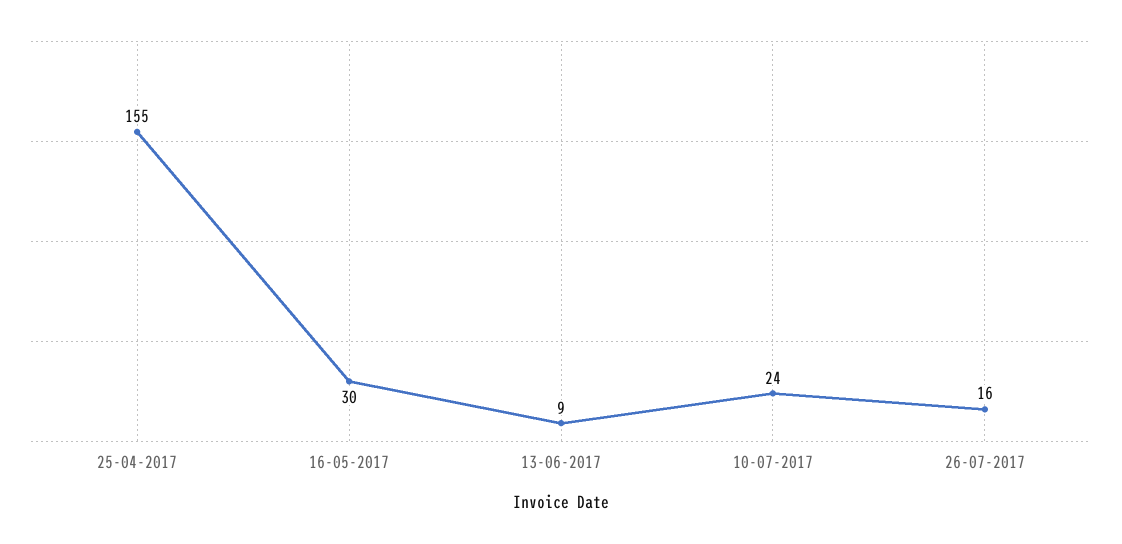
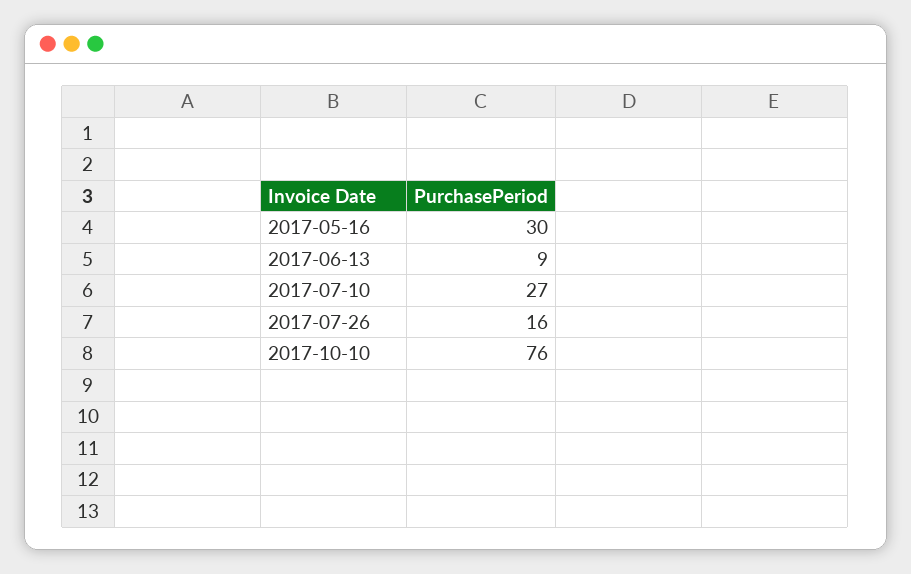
25-04-2017: 155 -> none
10-07-2017: 24 -> 27
2017-10-10: none -> 76

